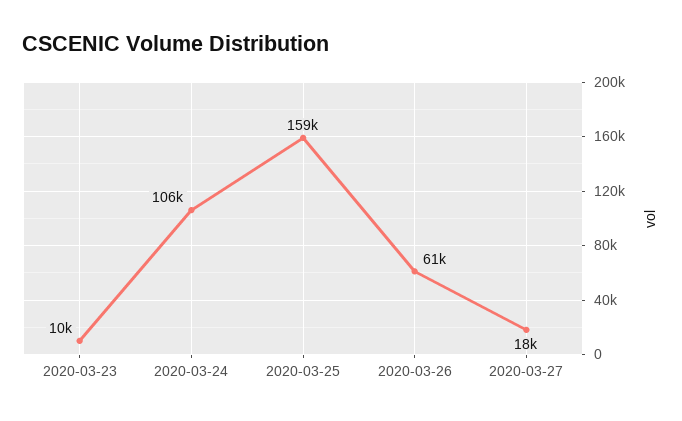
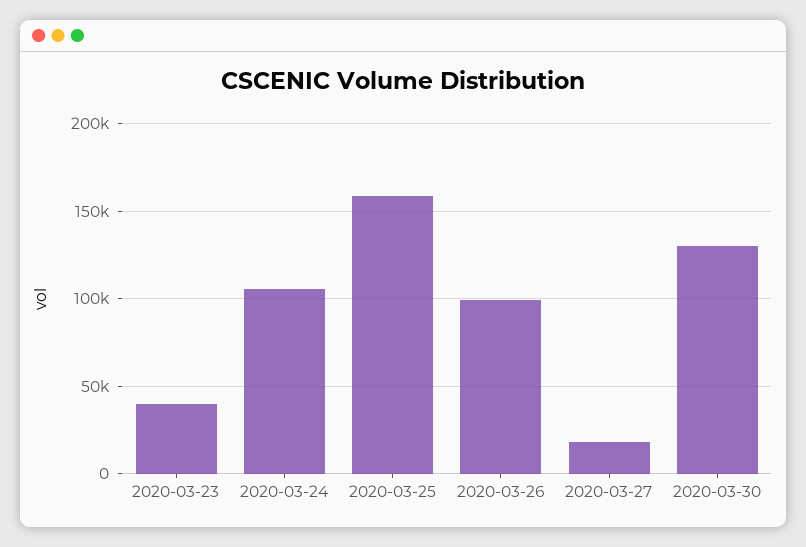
2020-03-23: 10000 -> 40000
2020-03-26: 61000 -> 100000
2020-03-30: none -> 130000

